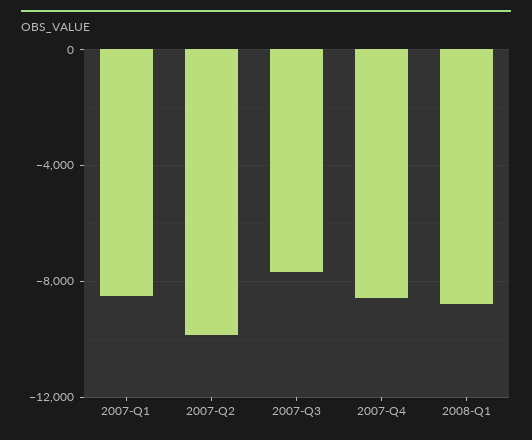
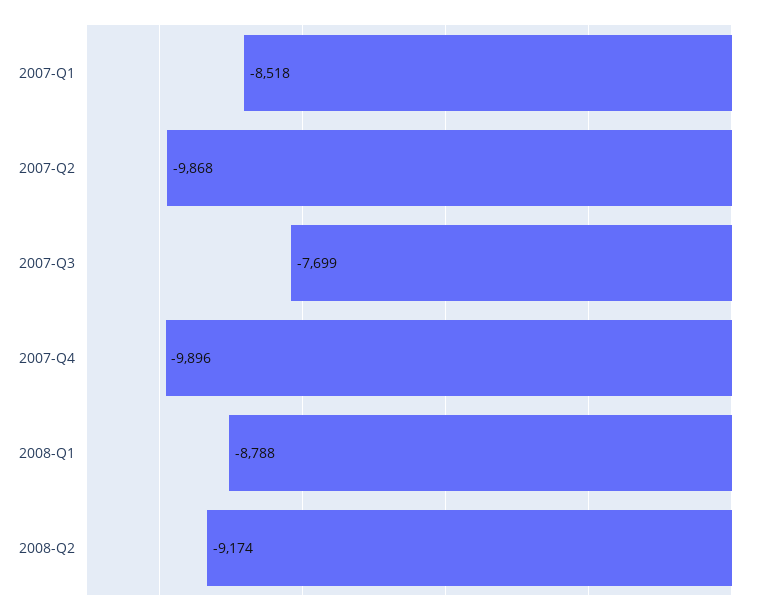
2007-Q4: -8500 -> -9896
2008-Q2: none -> -9174

